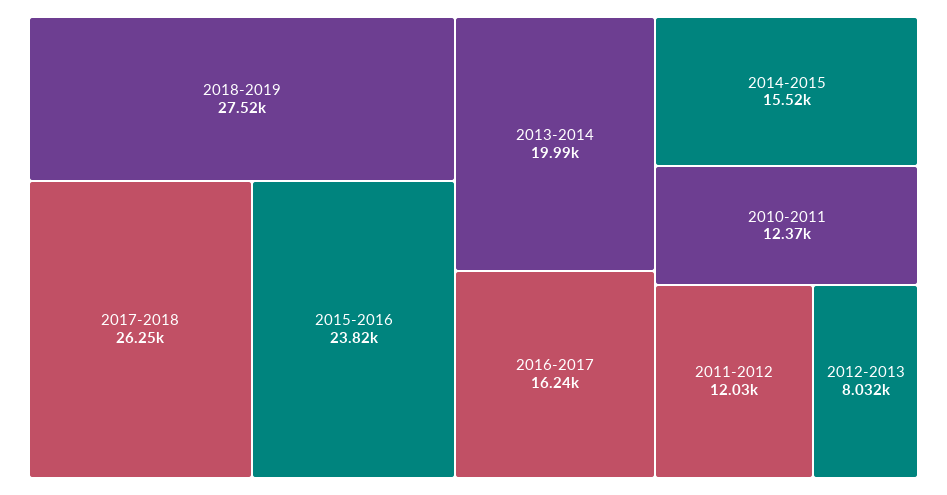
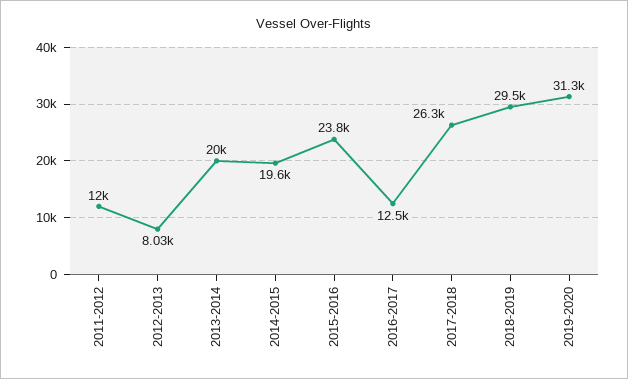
2018-2019: 27520 -> 29500
2016-2017: 16240 -> 12500
2014-2015: 15520 -> 19600
2010-2011: 12370 -> none
2019-2020: none -> 31300

